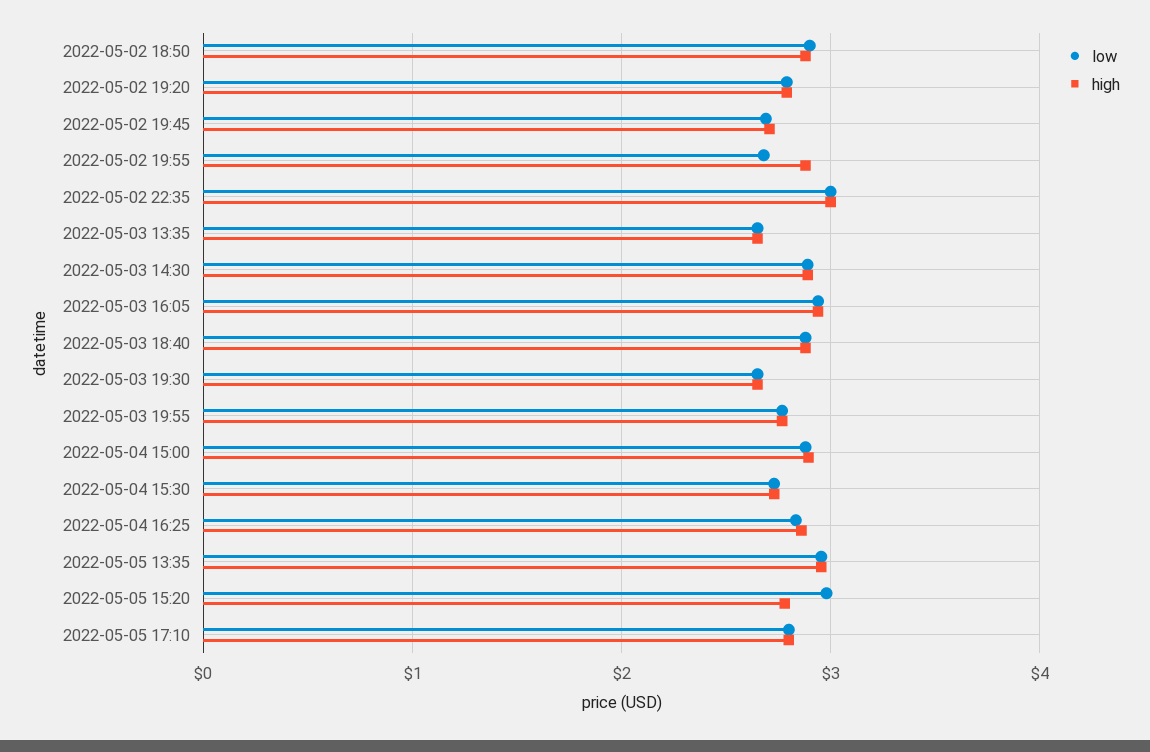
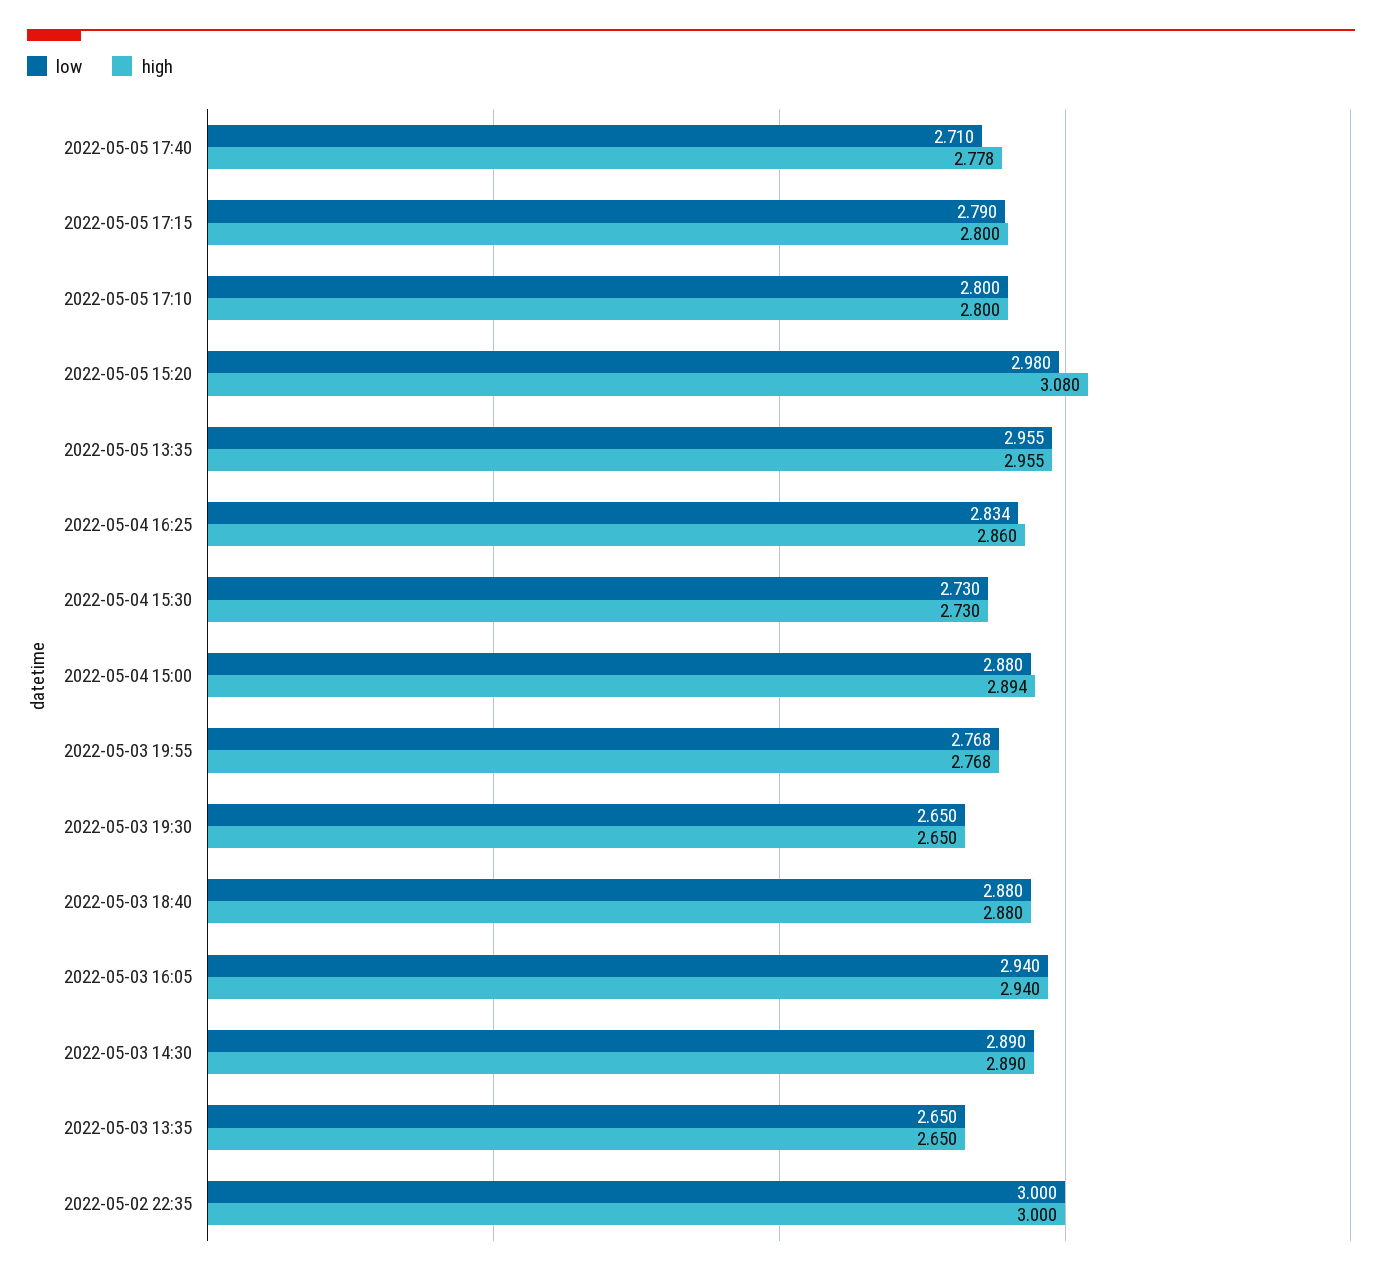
low, 2022-05-02 18:50: 2.9 -> none
high, 2022-05-02 18:50: 2.9 -> none
low, 2022-05-02 19:20: 2.8 -> none
high, 2022-05-02 19:20: 2.8 -> none
low, 2022-05-02 19:45: 2.7 -> none
high, 2022-05-02 19:45: 2.7 -> none
low, 2022-05-02 19:55: 2.7 -> none
high, 2022-05-02 19:55: 2.9 -> none
high, 2022-05-05 15:20: 2.8 -> 3.08
low, 2022-05-05 17:40: none -> 2.71
high, 2022-05-05 17:40: none -> 2.778
low, 2022-05-05 17:15: none -> 2.79
high, 2022-05-05 17:15: none -> 2.8

